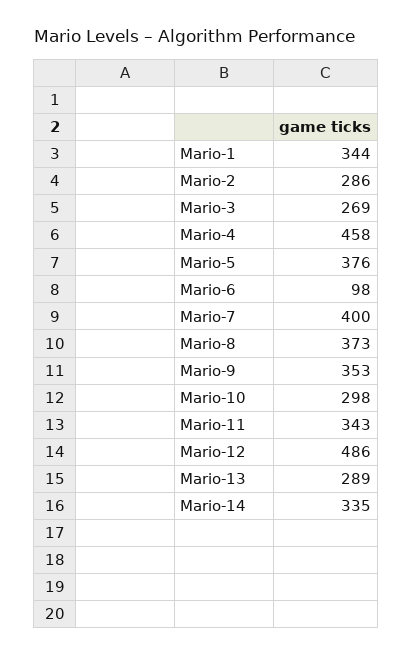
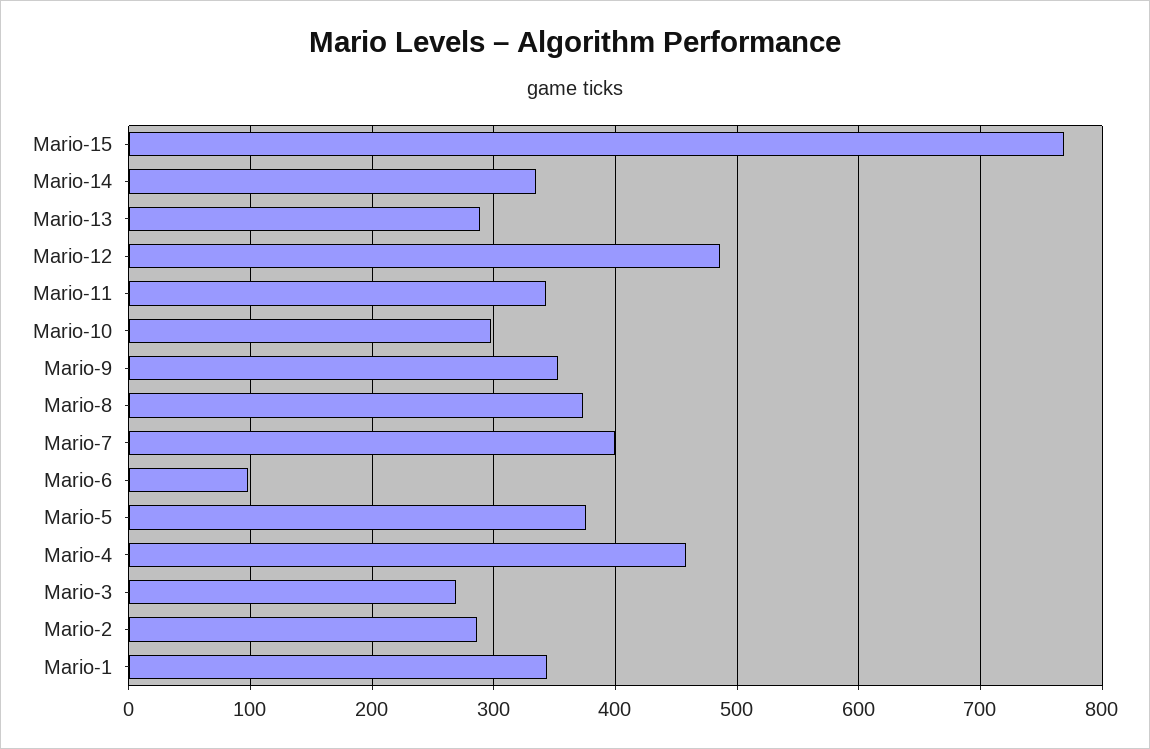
Mario-15: none -> 770

